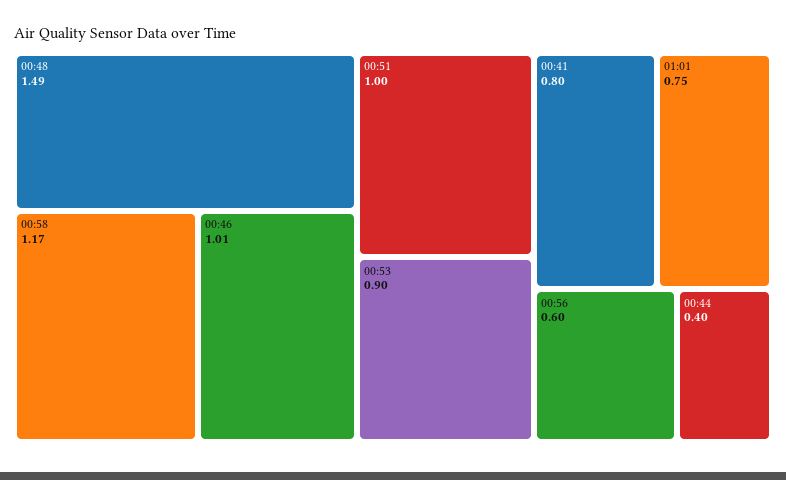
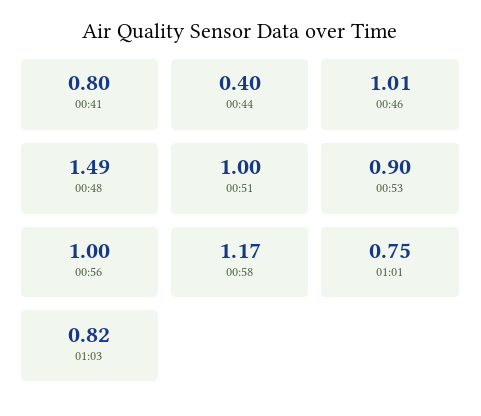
00:56: 0.6 -> 1
01:03: none -> 0.82

